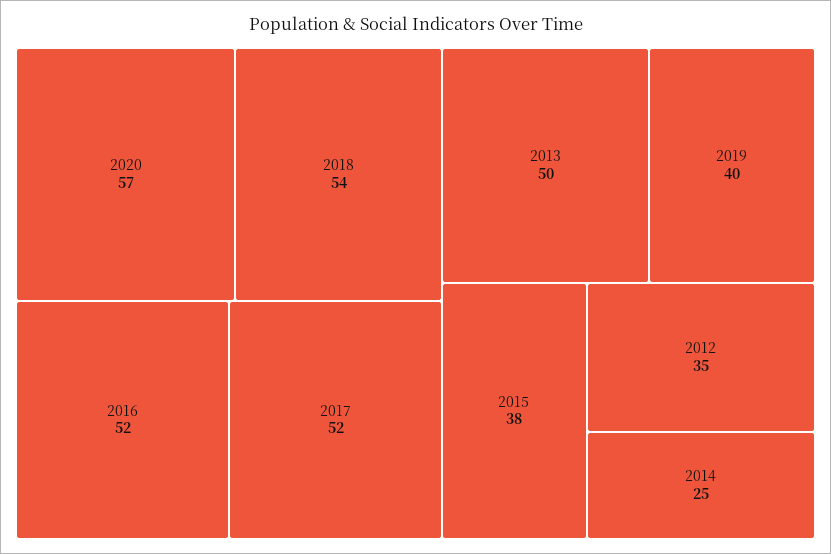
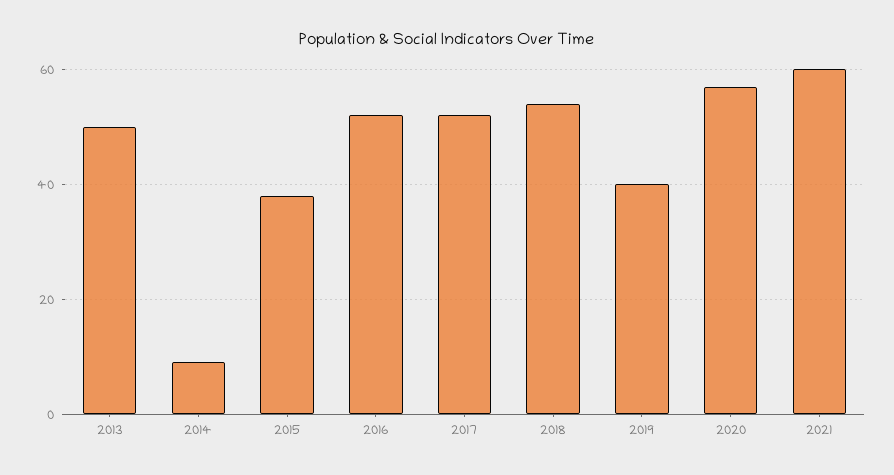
2012: 35 -> none
2014: 25 -> 10
2021: none -> 60

